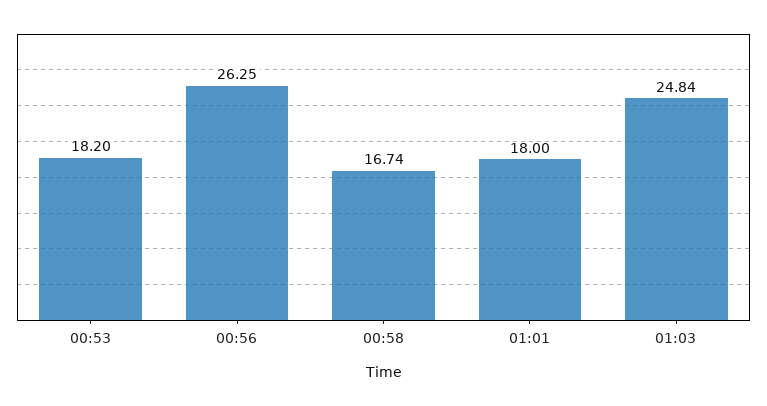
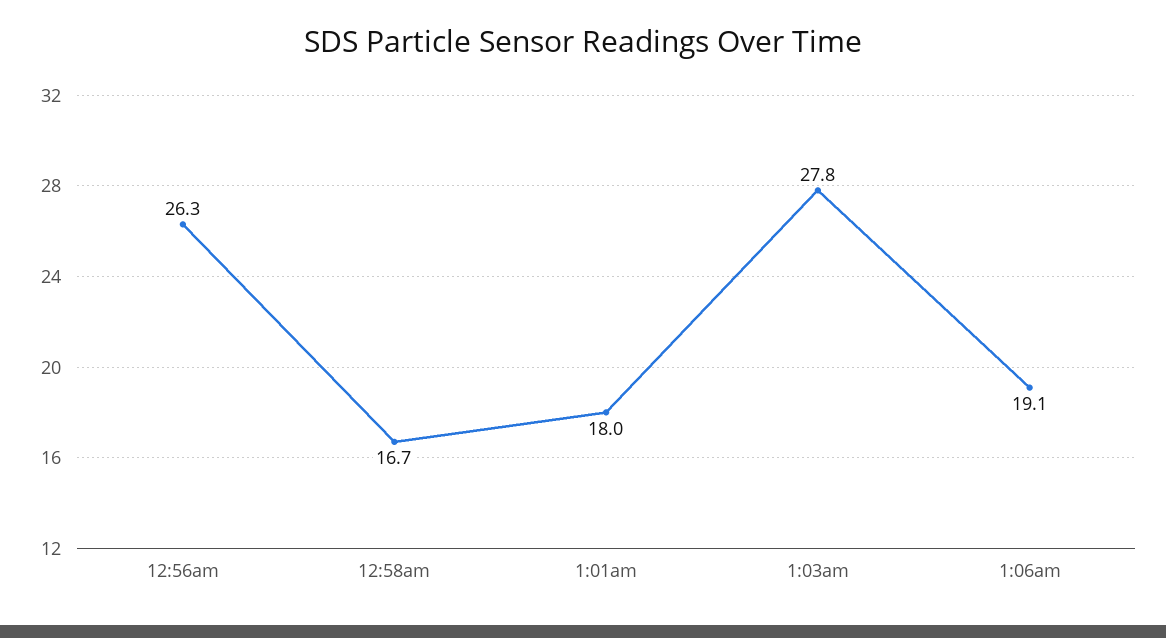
00:53: 18.2 -> none
01:03: 24.84 -> 27.8
1:06am: none -> 19.1

